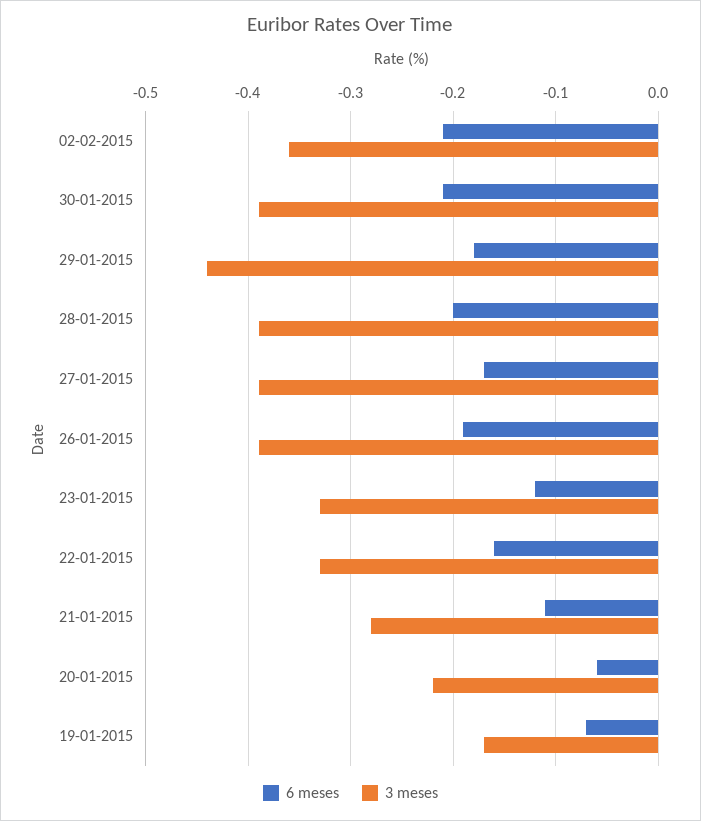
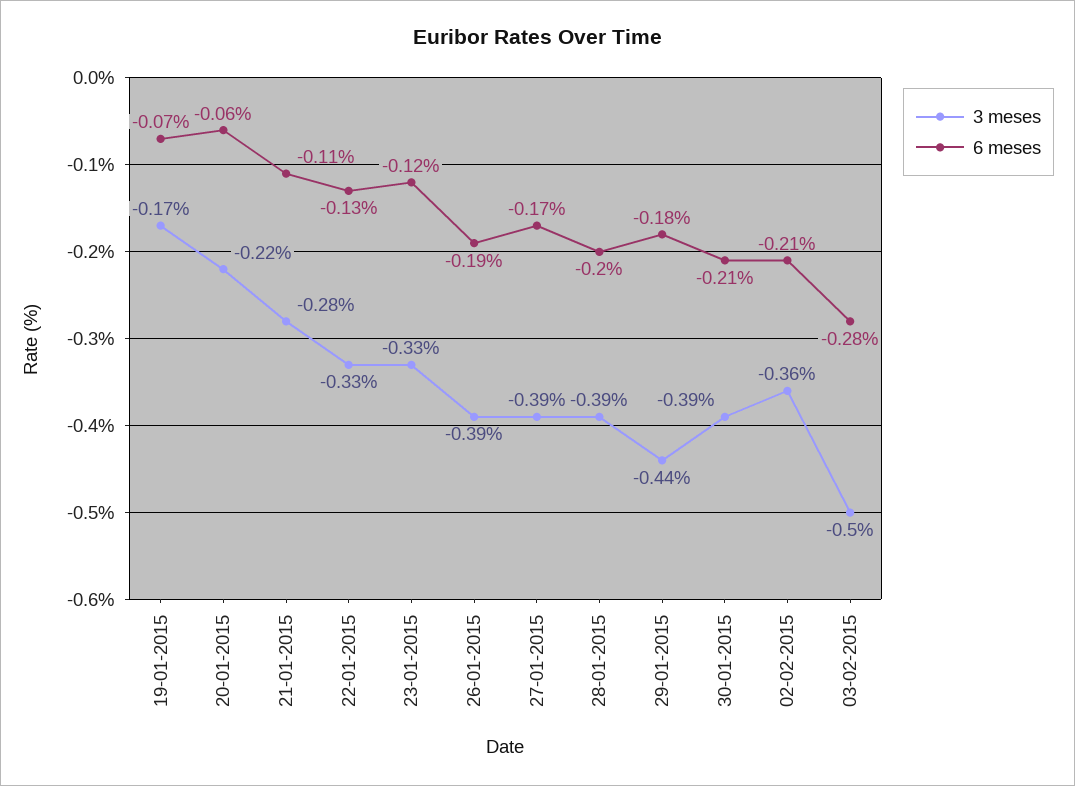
6 meses, 22-01-2015: -0.16 -> -0.13
3 meses, 03-02-2015: none -> -0.5
6 meses, 03-02-2015: none -> -0.28

